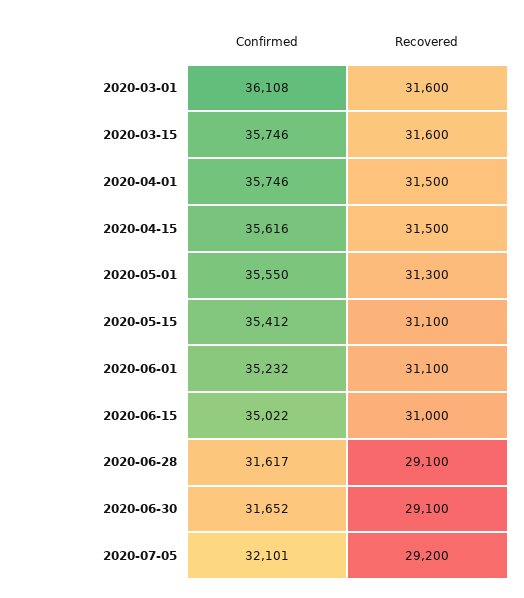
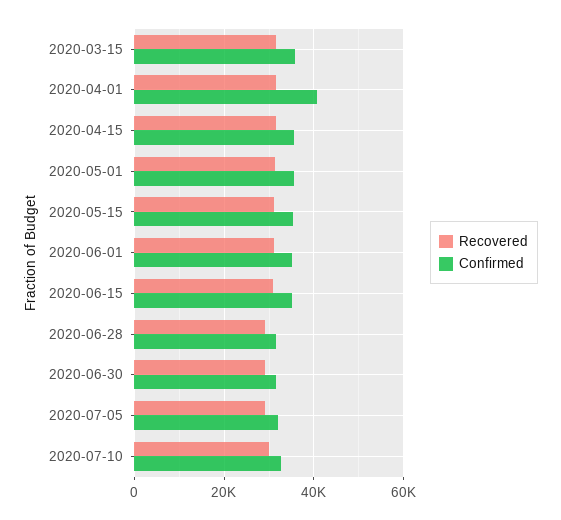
Confirmed, 2020-03-01: 36108 -> none
Recovered, 2020-03-01: 31600 -> none
Confirmed, 2020-04-01: 35746 -> 40000
Recovered, 2020-07-10: none -> 30000
Confirmed, 2020-07-10: none -> 32000

